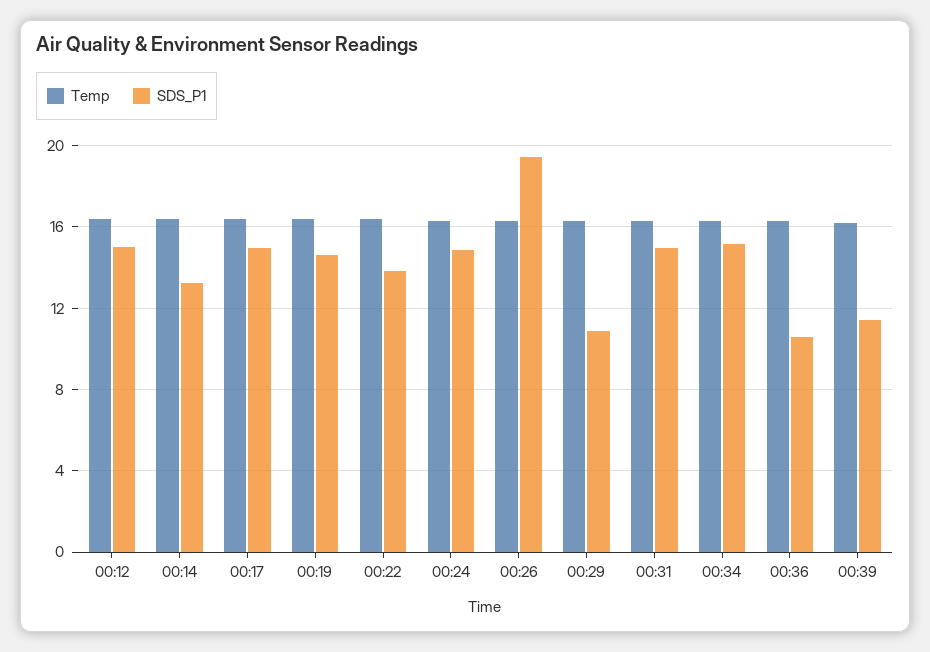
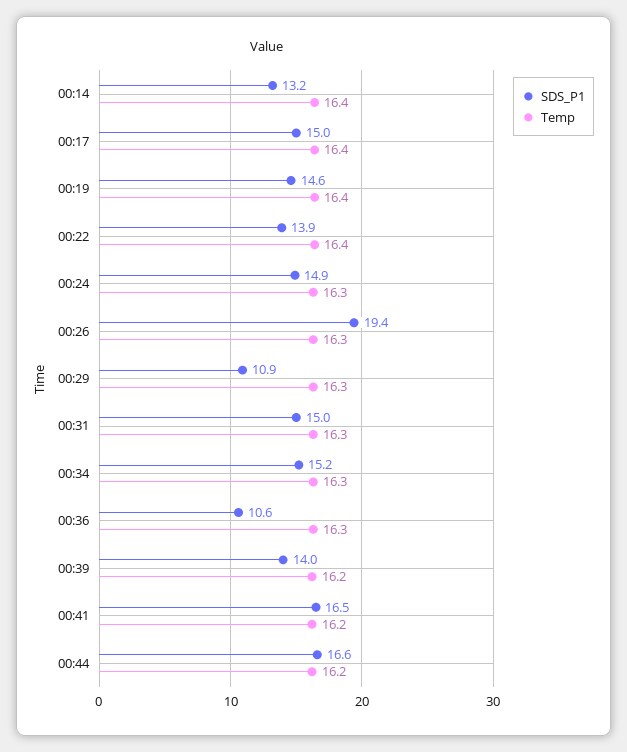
Temp, 00:12: 16.5 -> none
SDS_P1, 00:12: 15 -> none
SDS_P1, 00:39: 11.5 -> 14
SDS_P1, 00:41: none -> 16.5
Temp, 00:41: none -> 16.2
SDS_P1, 00:44: none -> 16.6
Temp, 00:44: none -> 16.2

